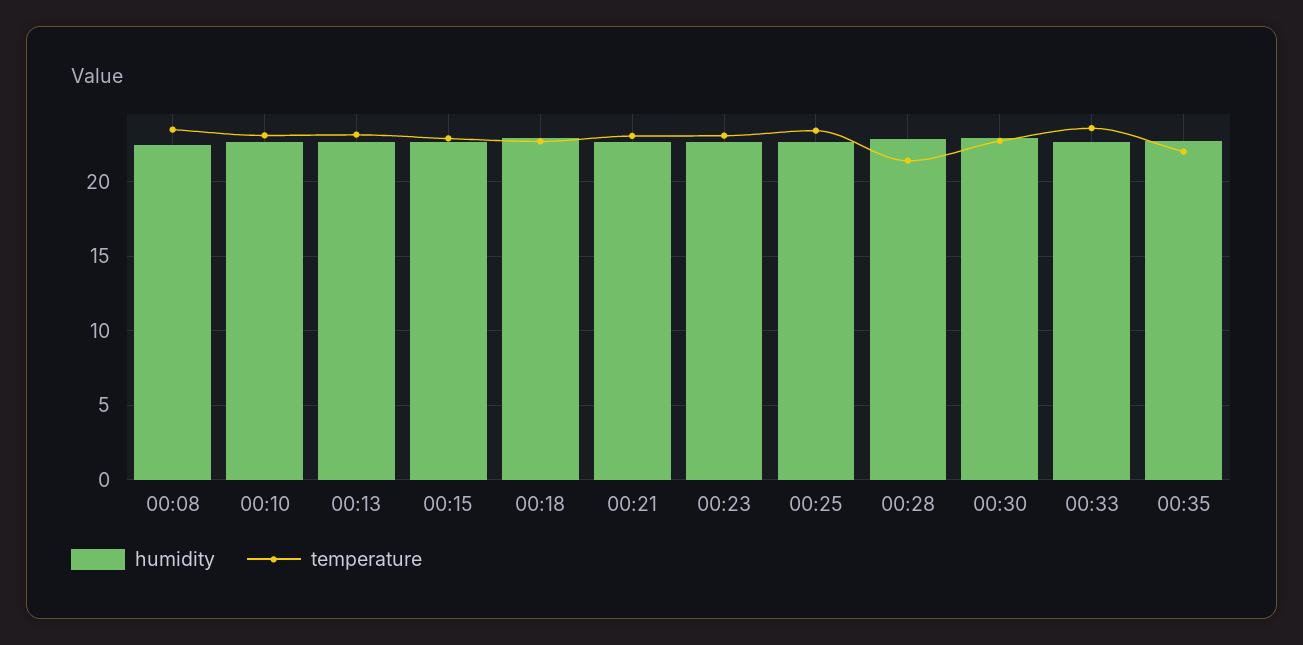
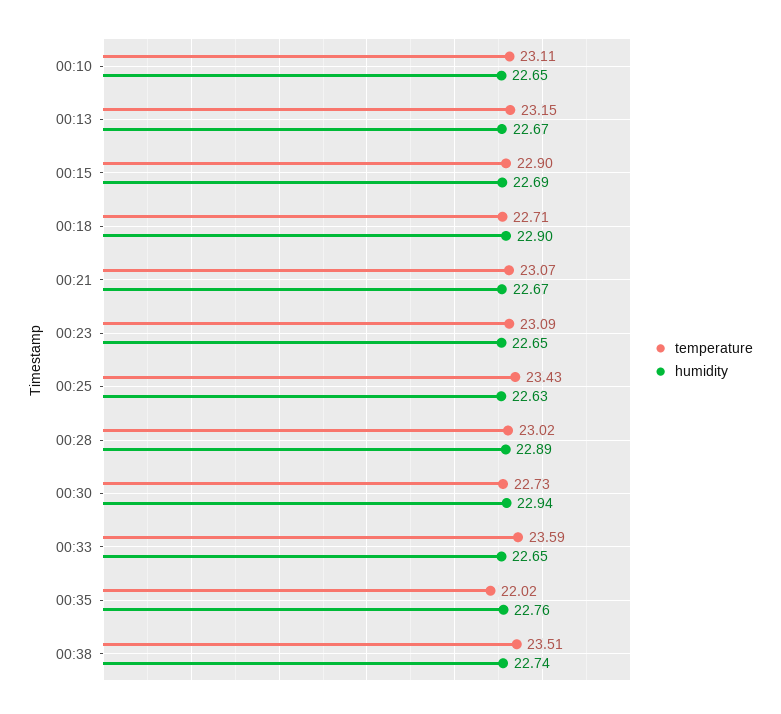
humidity, 00:08: 22.5 -> none
temperature, 00:08: 23.5 -> none
temperature, 00:28: 21.5 -> 23.02
temperature, 00:38: none -> 23.51
humidity, 00:38: none -> 22.74

